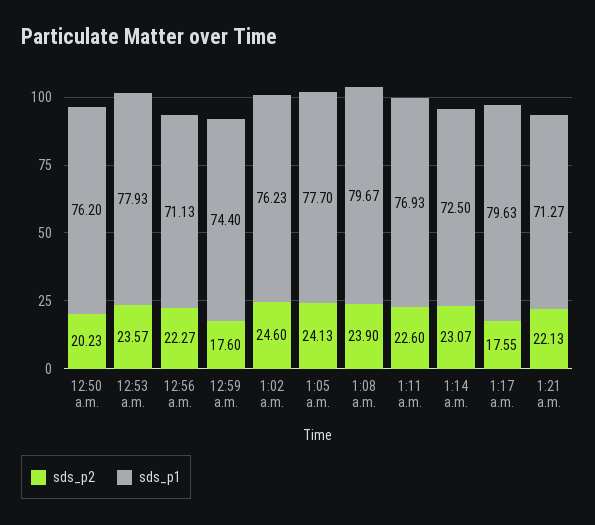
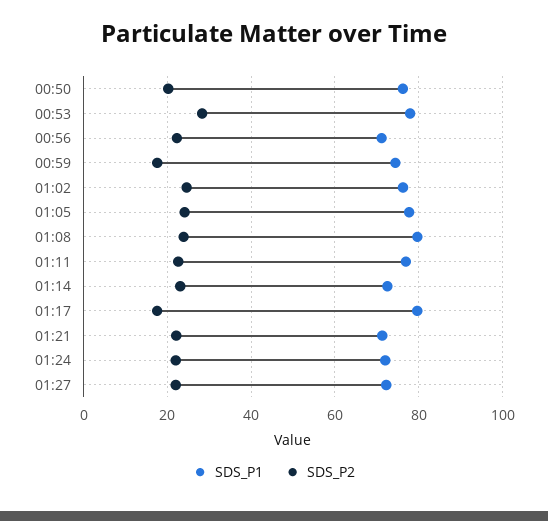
sds_p2, 12:53 a.m.: 23.57 -> 28
sds_p1, 01:24: none -> 72
sds_p2, 01:24: none -> 22
sds_p1, 01:27: none -> 72
sds_p2, 01:27: none -> 22

